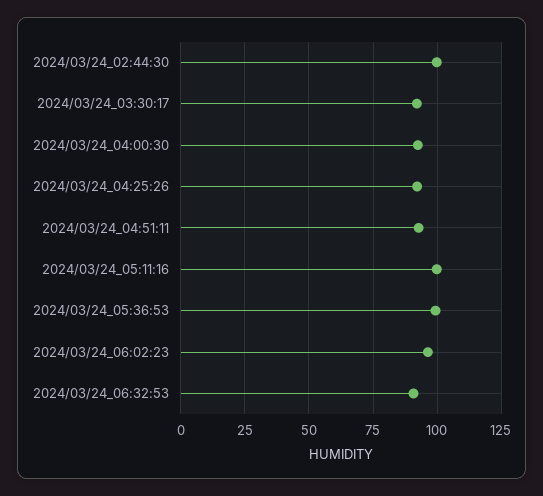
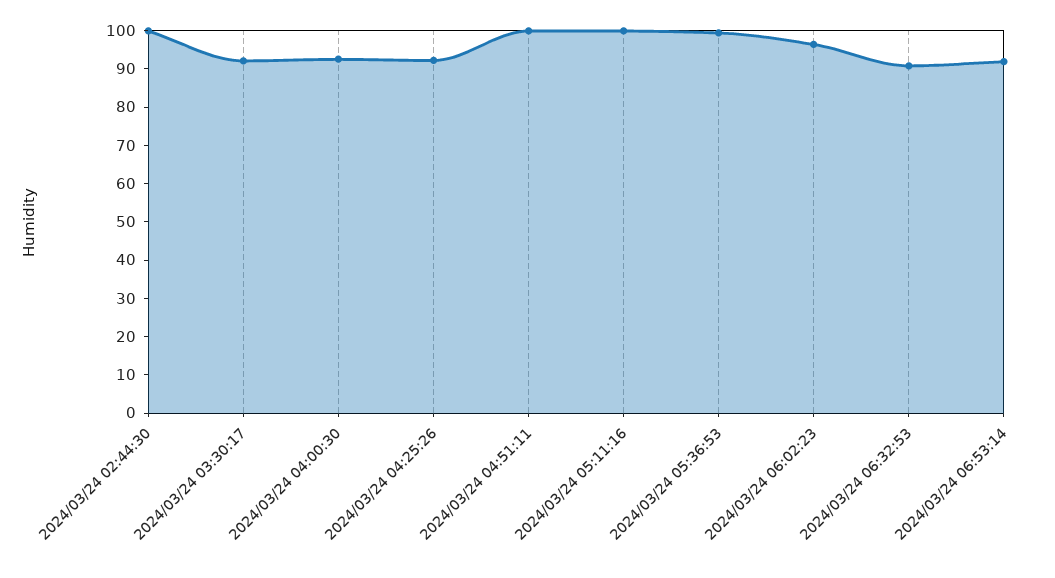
2024/03/24_04:51:11: 92.5 -> 100
2024/03/24 06:53:14: none -> 92.5

